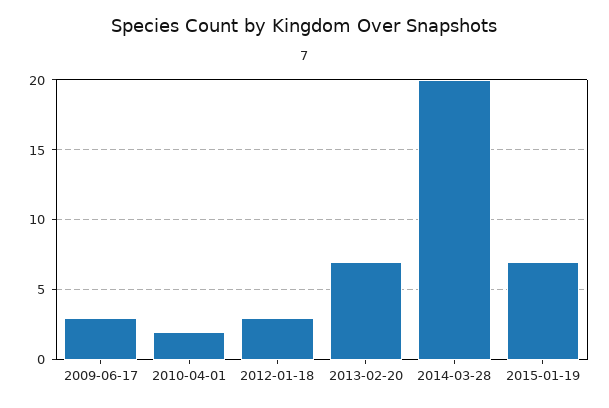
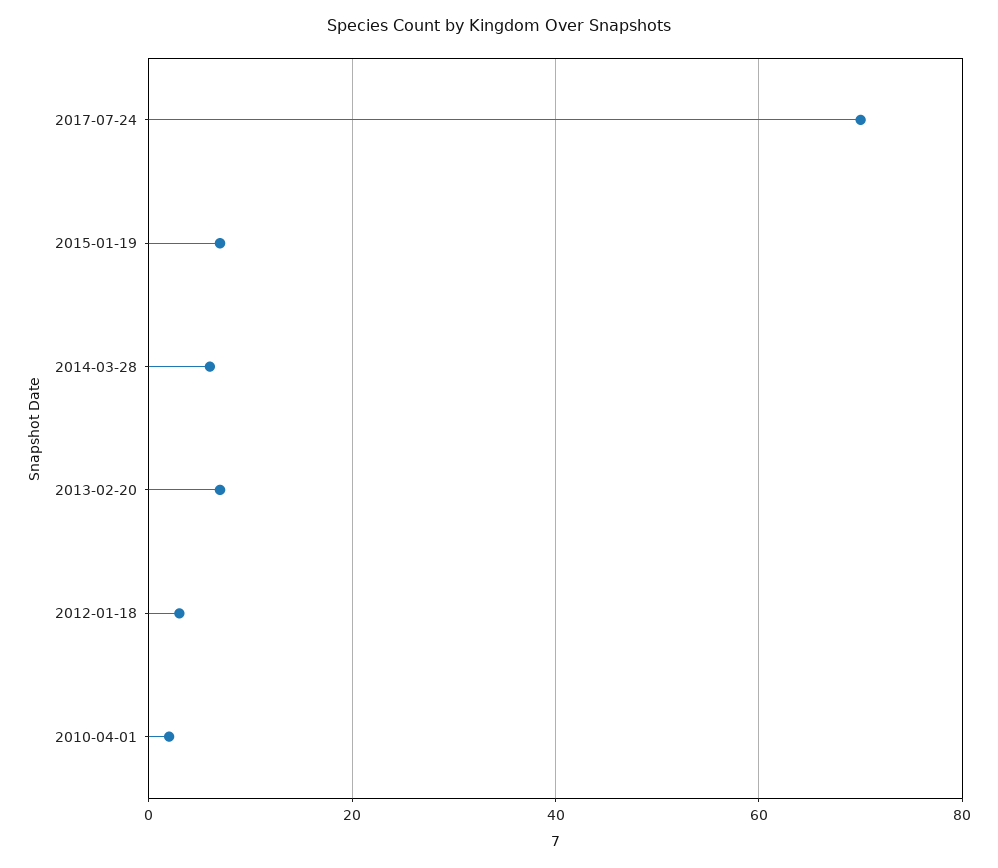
2009-06-17: 3 -> none
2014-03-28: 20 -> 5
2017-07-24: none -> 70

